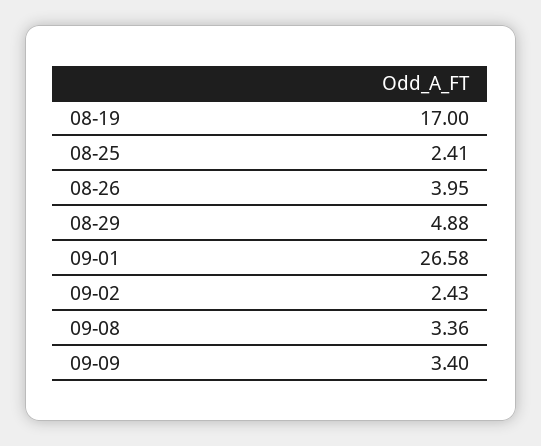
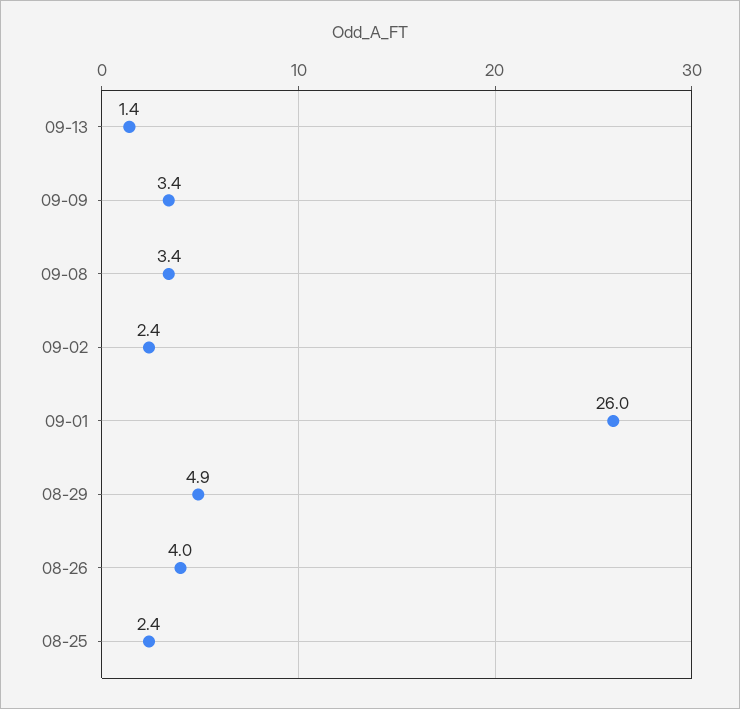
08-19: 17 -> none
09-01: 26.58 -> 26
09-13: none -> 1.4

